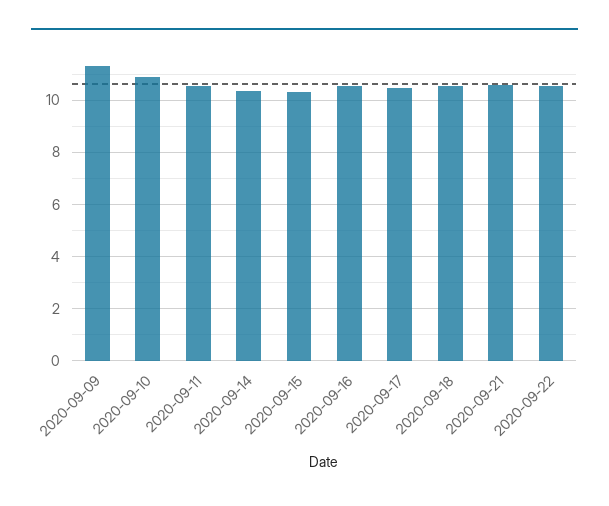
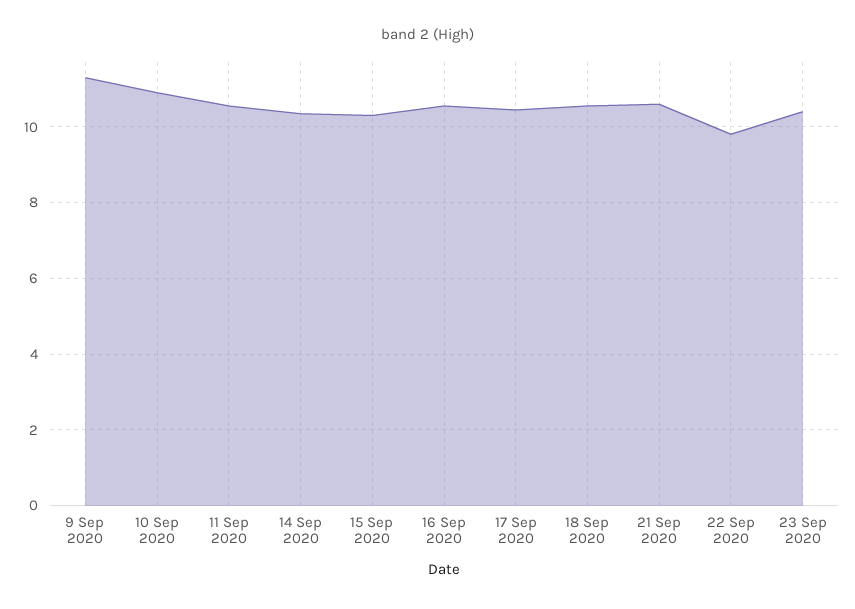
2020-09-22: 10.5 -> 9.8
23 Sep 2020: none -> 10.4

